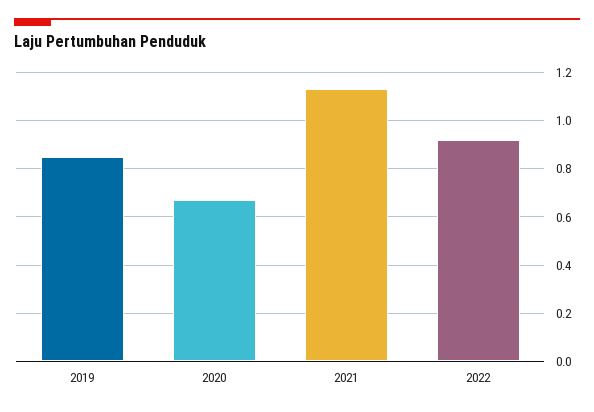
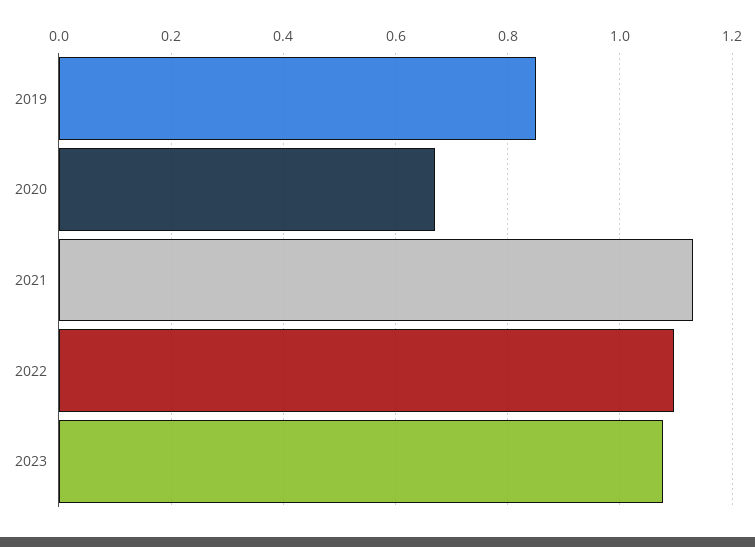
2022: 0.925 -> 1.1
2023: none -> 1.08

